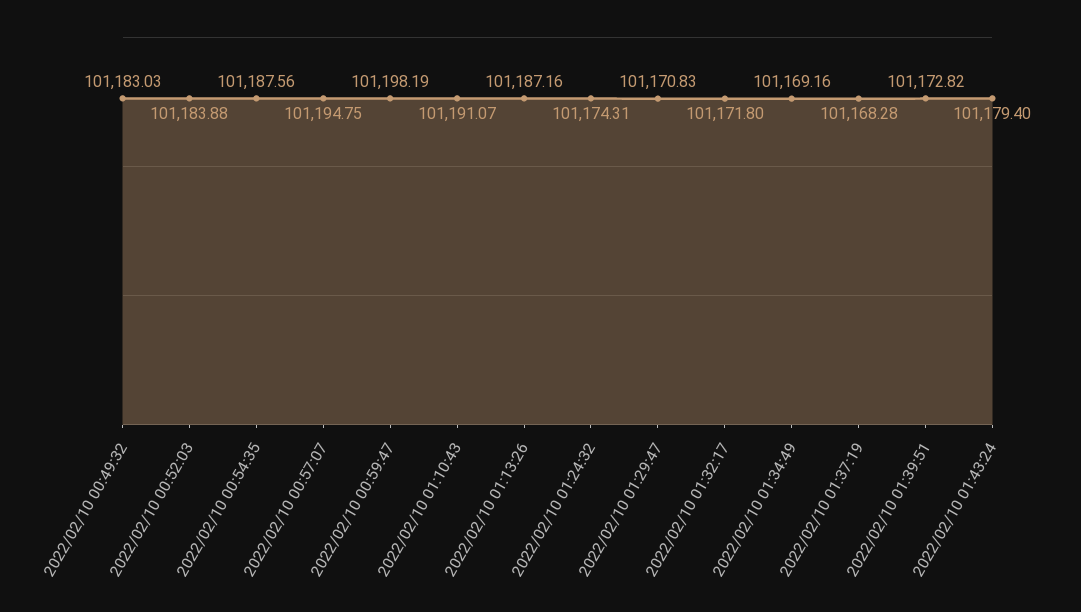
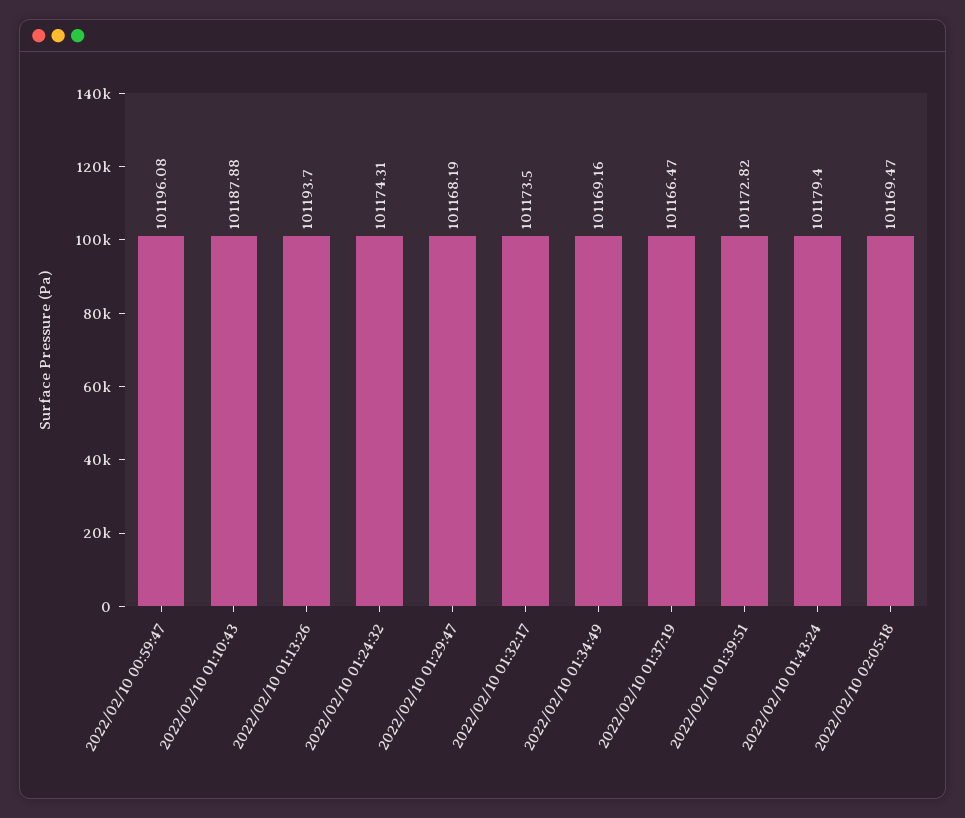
2022/02/10 00:49:32: 101183.03 -> none
2022/02/10 00:52:03: 101183.88 -> none
2022/02/10 00:54:35: 101187.56 -> none
2022/02/10 00:57:07: 101194.75 -> none
2022/02/10 00:59:47: 101198.19 -> 101196.08
2022/02/10 01:10:43: 101191.07 -> 101187.88
2022/02/10 01:13:26: 101187.16 -> 101193.7
2022/02/10 01:29:47: 101170.83 -> 101168.19
2022/02/10 01:32:17: 101171.8 -> 101173.5
2022/02/10 01:37:19: 101168.28 -> 101166.47
2022/02/10 02:05:18: none -> 101169.47

